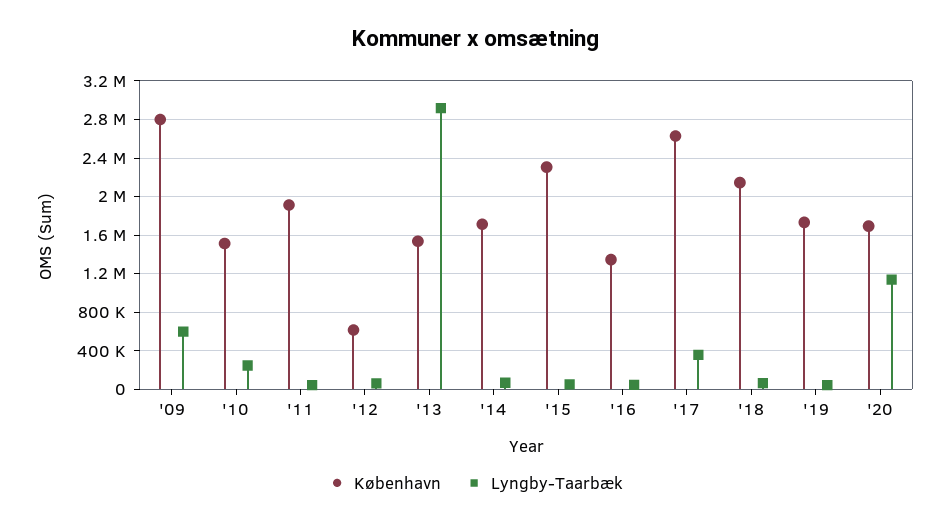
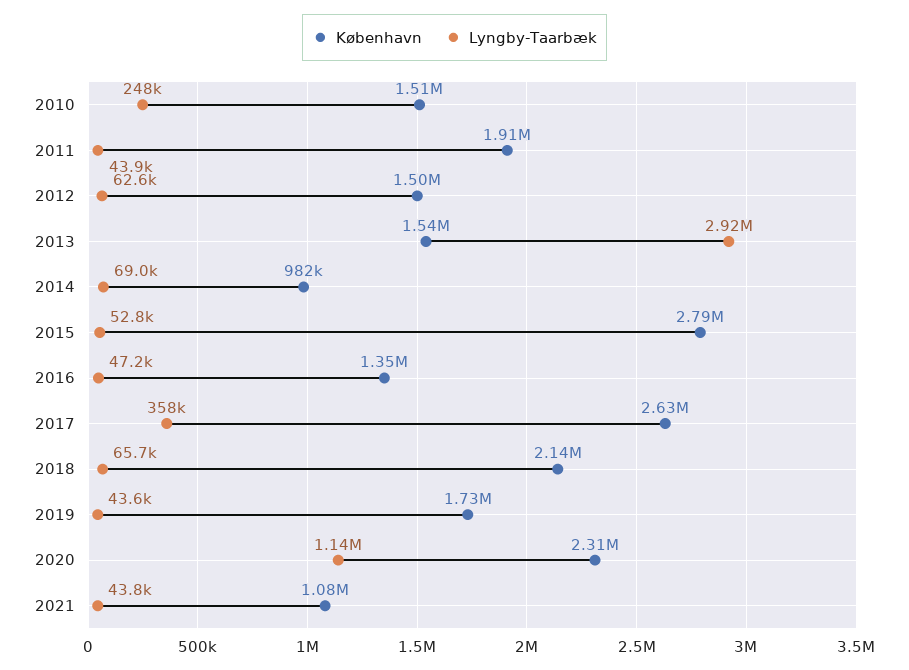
København, '09: 2800000 -> none
Lyngby-Taarbæk, '09: 600000 -> none
København, '12: 600000 -> 1500000
København, '14: 1700000 -> 982000
København, '15: 2300000 -> 2790000
København, '20: 1700000 -> 2310000
København, 2021: none -> 1080000
Lyngby-Taarbæk, 2021: none -> 43800

